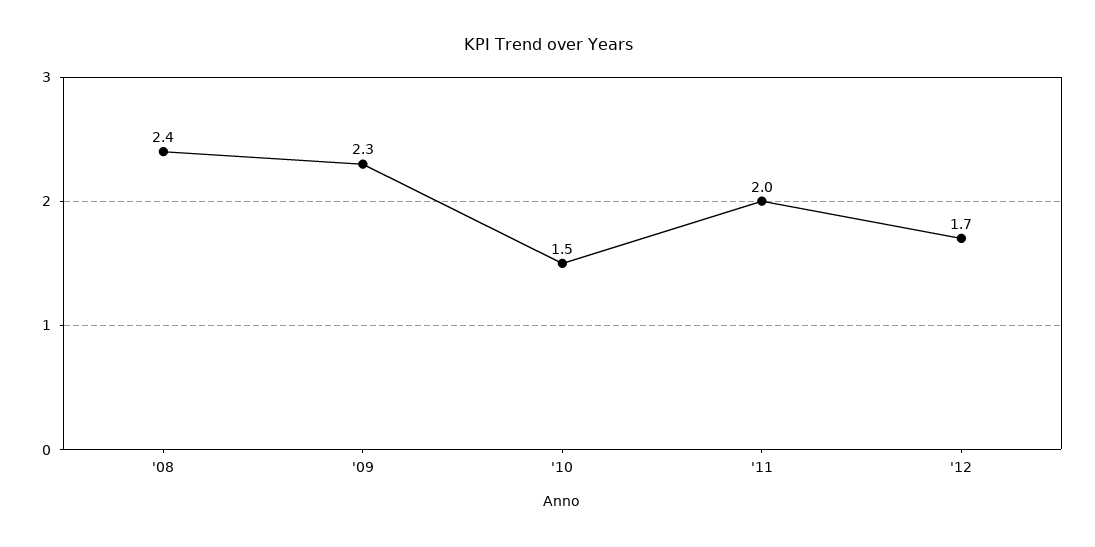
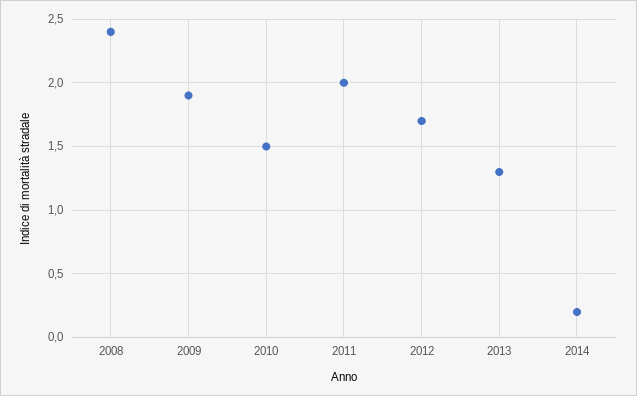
'09: 2.3 -> 1.9
2013: none -> 1.3
2014: none -> 0.2

